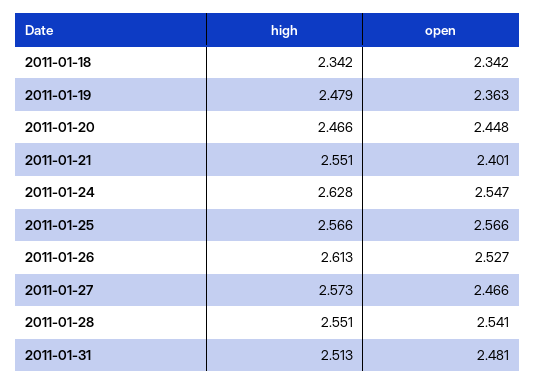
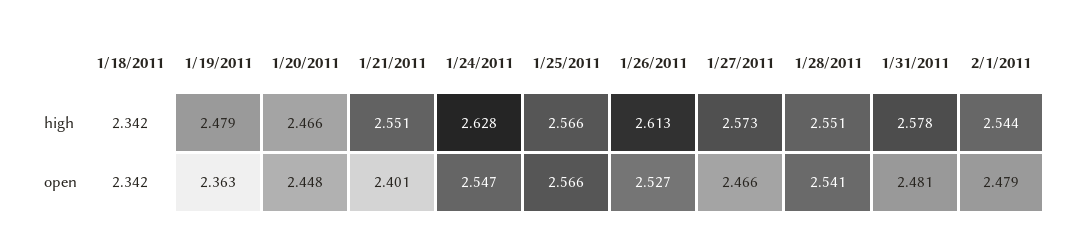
high, 2011-01-31: 2.513 -> 2.578
high, 2/1/2011: none -> 2.544
open, 2/1/2011: none -> 2.479

